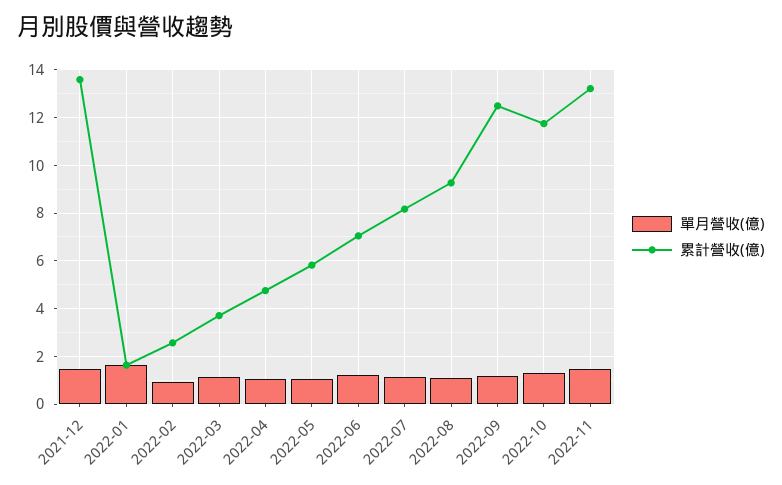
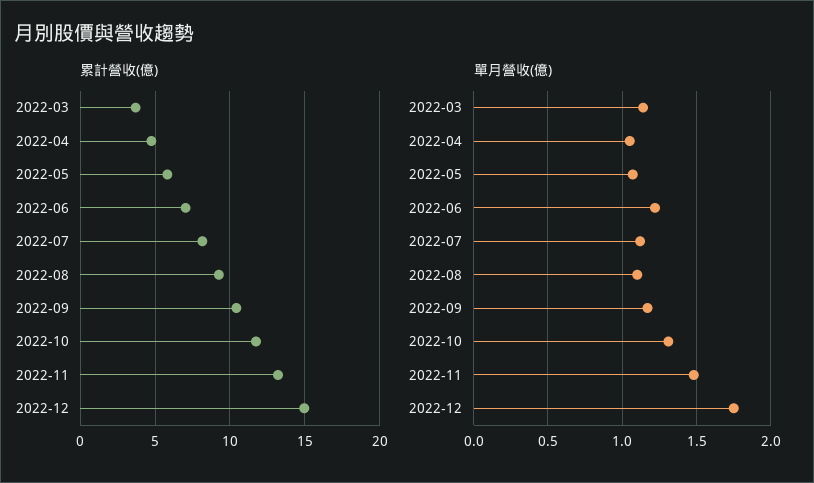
單月營收(億), 2021-12: 1.5 -> none
累計營收(億), 2021-12: 13.5 -> none
單月營收(億), 2022-01: 1.5 -> none
累計營收(億), 2022-01: 1.5 -> none
單月營收(億), 2022-02: 1 -> none
累計營收(億), 2022-02: 2.5 -> none
累計營收(億), 2022-09: 12.5 -> 10.5
累計營收(億), 2022-12: none -> 15
單月營收(億), 2022-12: none -> 1.75

